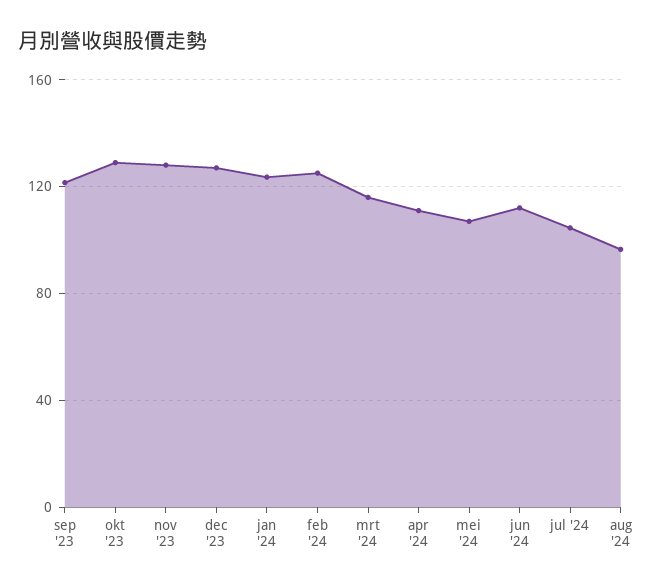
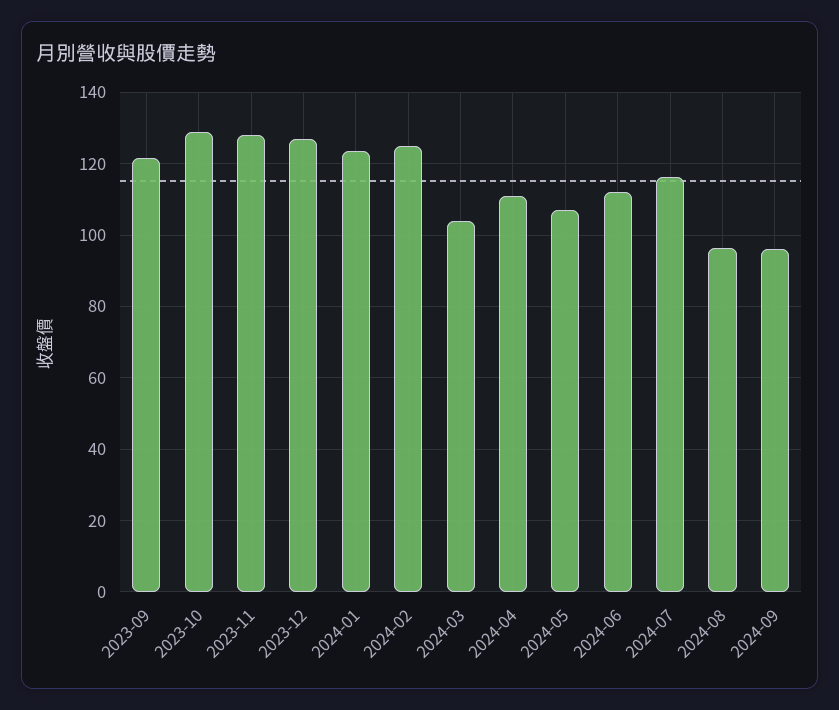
mrt '24: 115 -> 104
jul '24: 105 -> 116
2024-09: none -> 96

